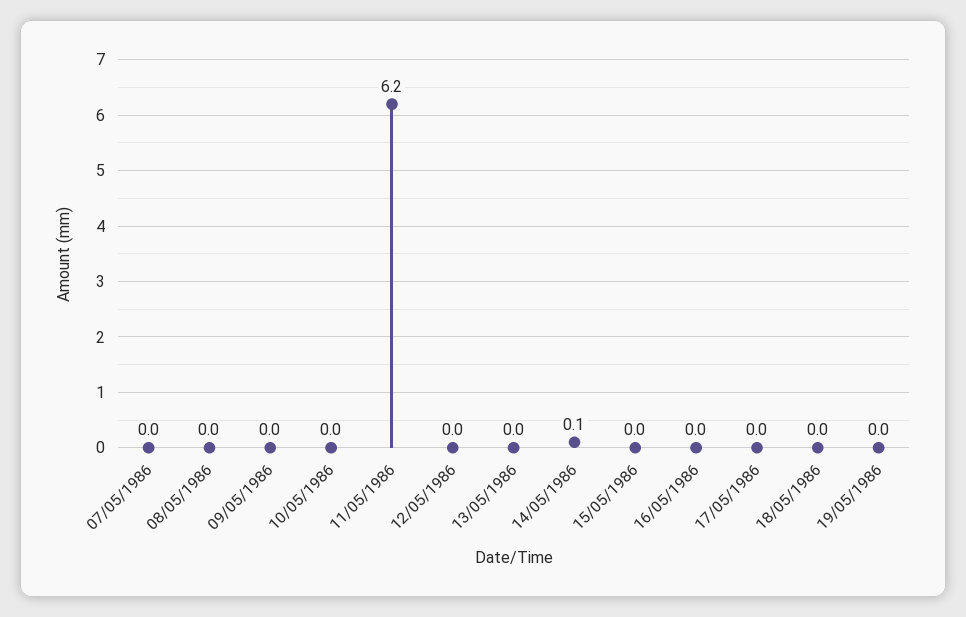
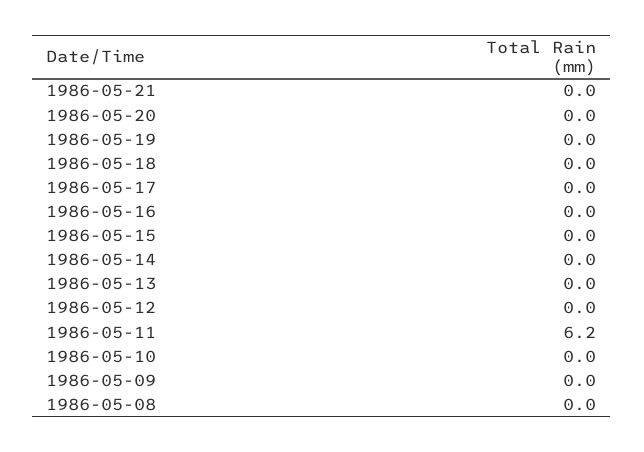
07/05/1986: 0 -> none
14/05/1986: 0.1 -> 0
1986-05-21: none -> 0
1986-05-20: none -> 0

